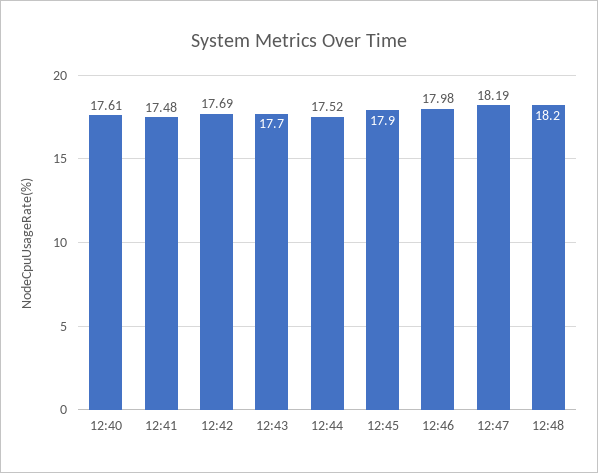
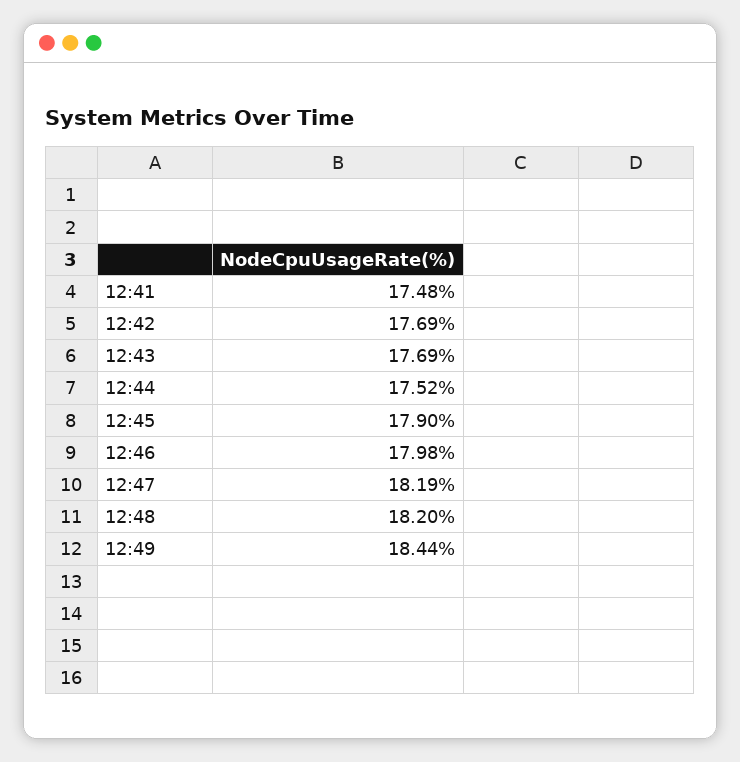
12:40: 17.61 -> none
12:43: 17.7 -> 17.69
12:49: none -> 18.44

